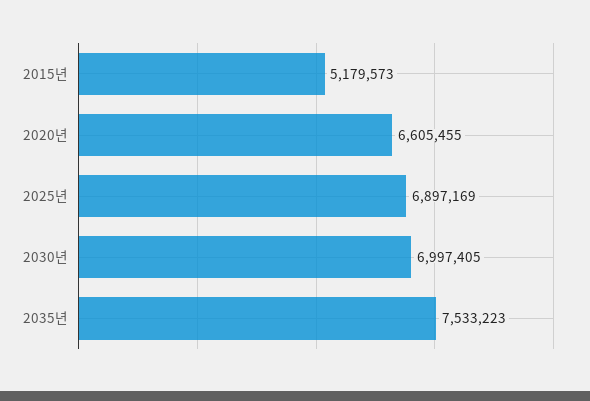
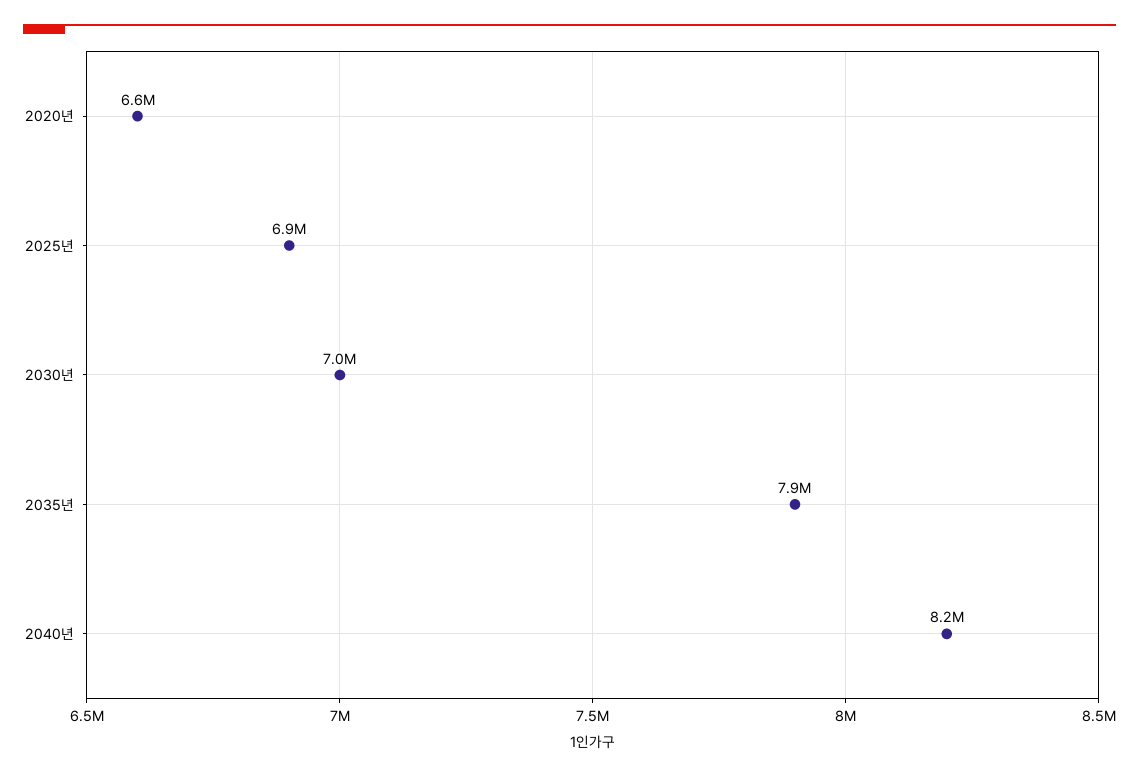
2015년: 5179573 -> none
2035년: 7533223 -> 7900000
2040년: none -> 8200000

